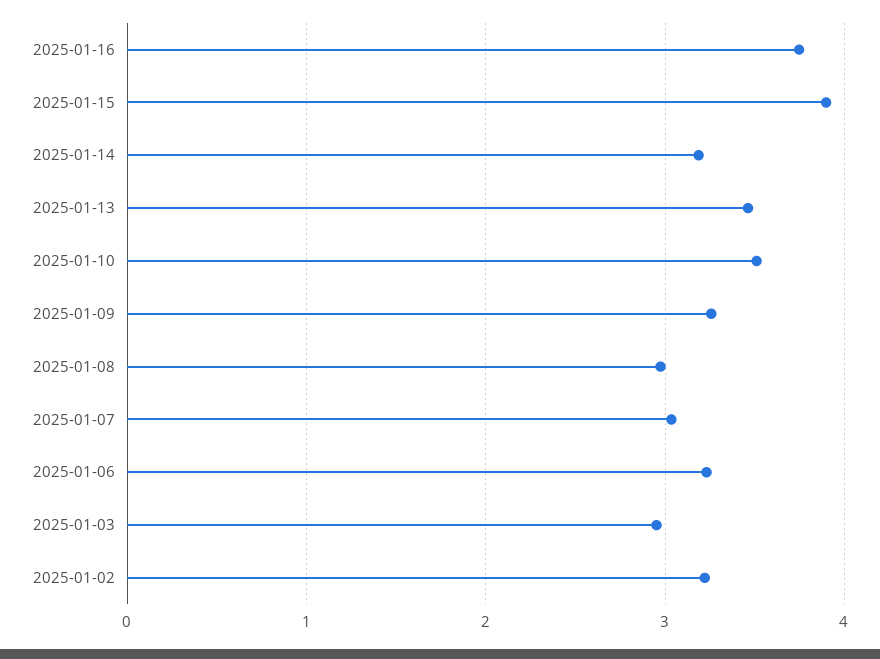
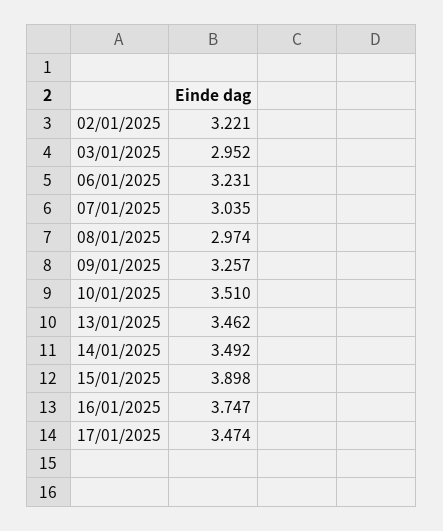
2025-01-14: 3.2 -> 3.492
17/01/2025: none -> 3.474

